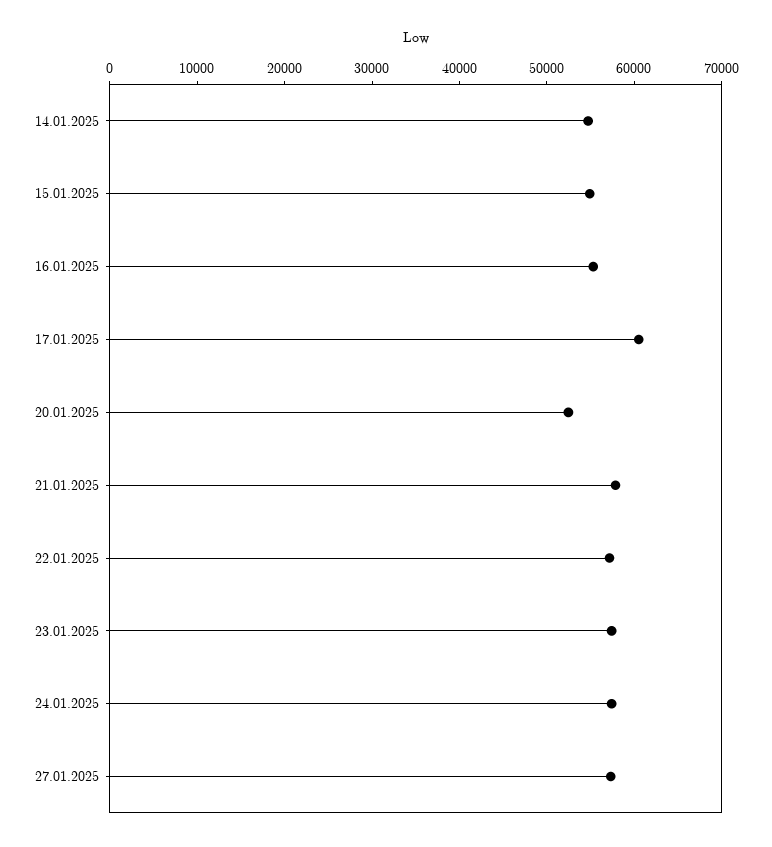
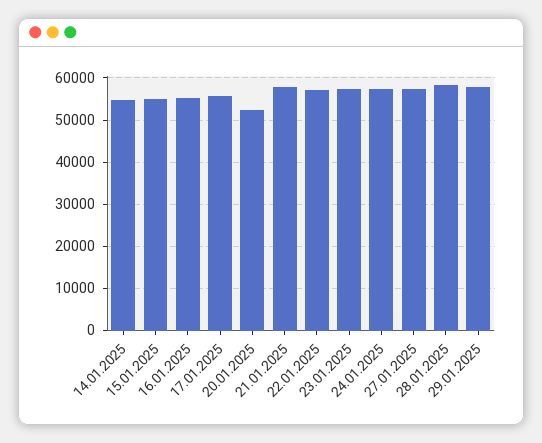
17.01.2025: 60000 -> 56000
28.01.2025: none -> 58000
29.01.2025: none -> 58000

